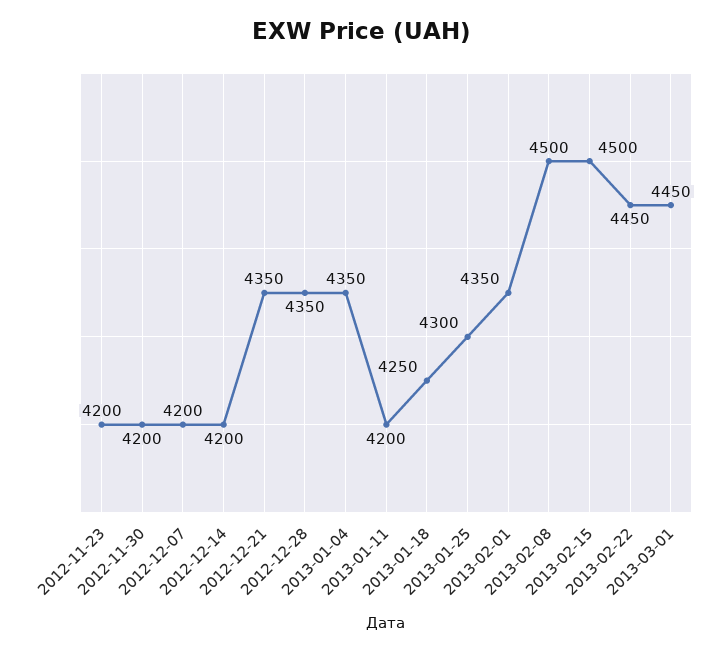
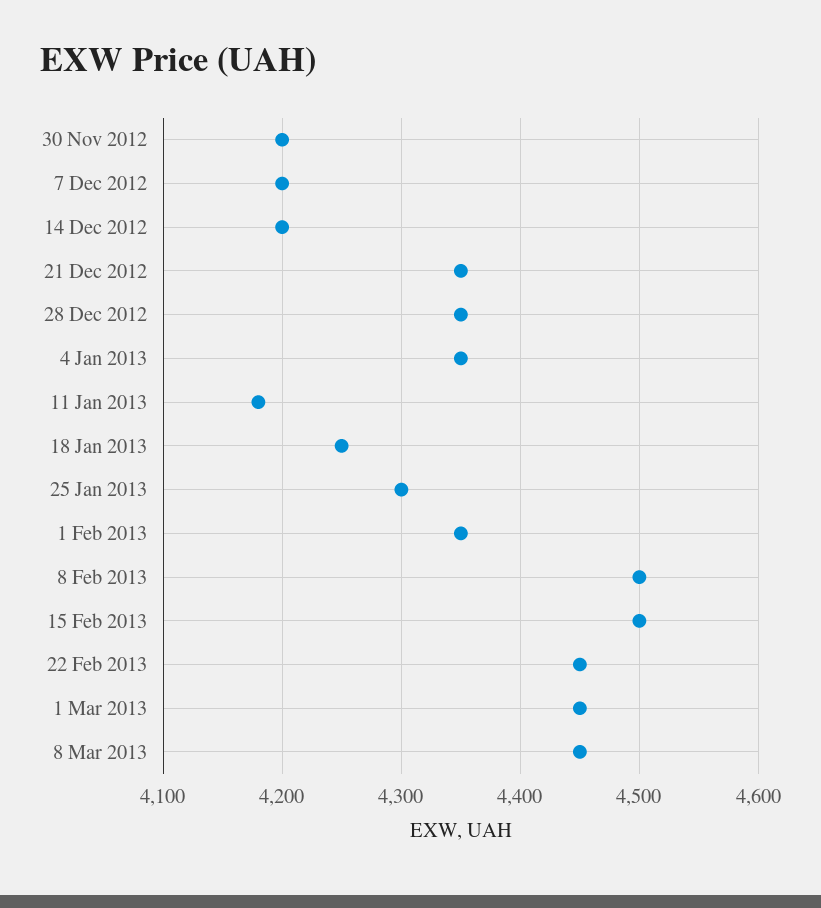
2012-11-23: 4200 -> none
2013-01-11: 4200 -> 4180
8 Mar 2013: none -> 4450

